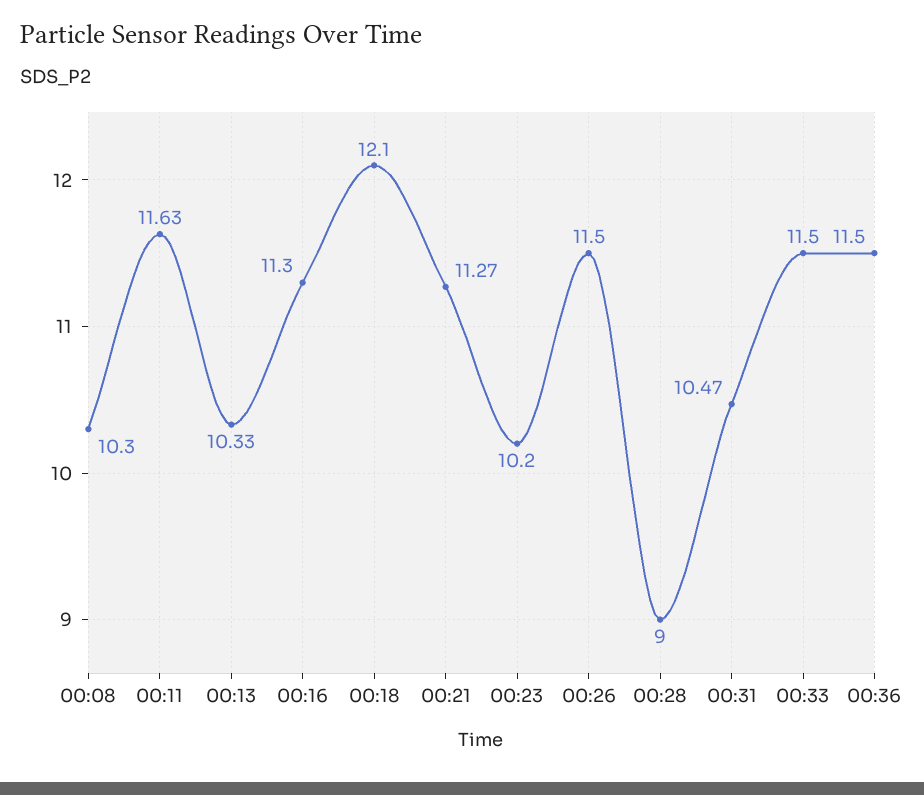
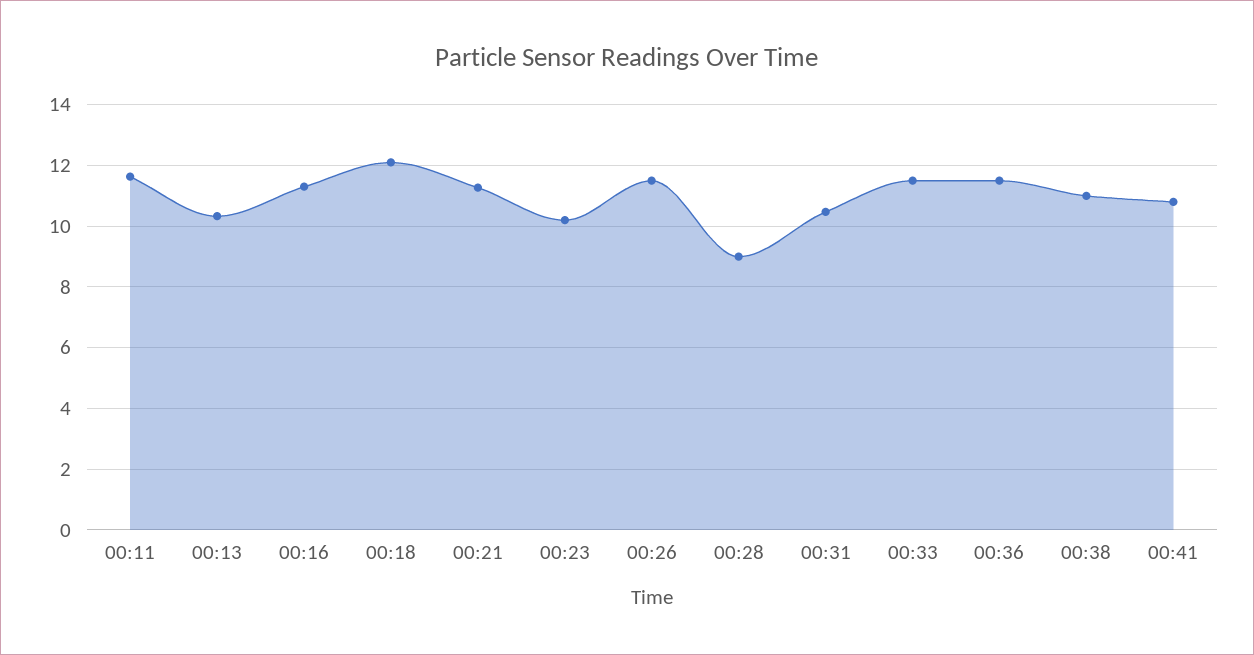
00:08: 10.3 -> none
00:38: none -> 11
00:41: none -> 10.8

